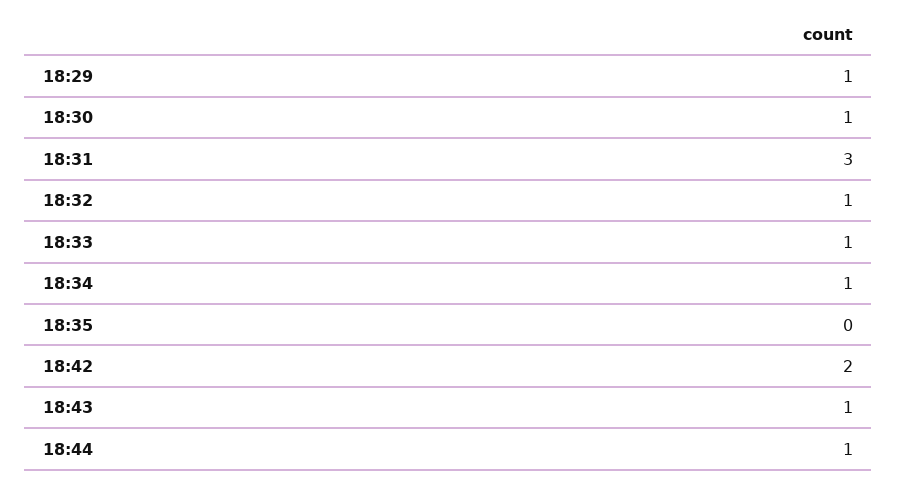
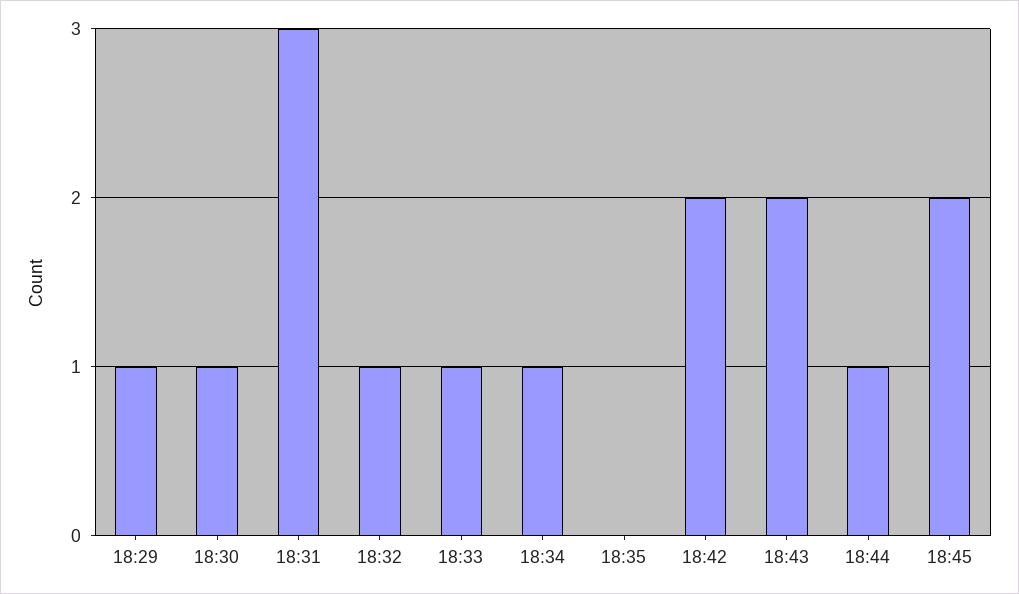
18:43: 1 -> 2
18:45: none -> 2

